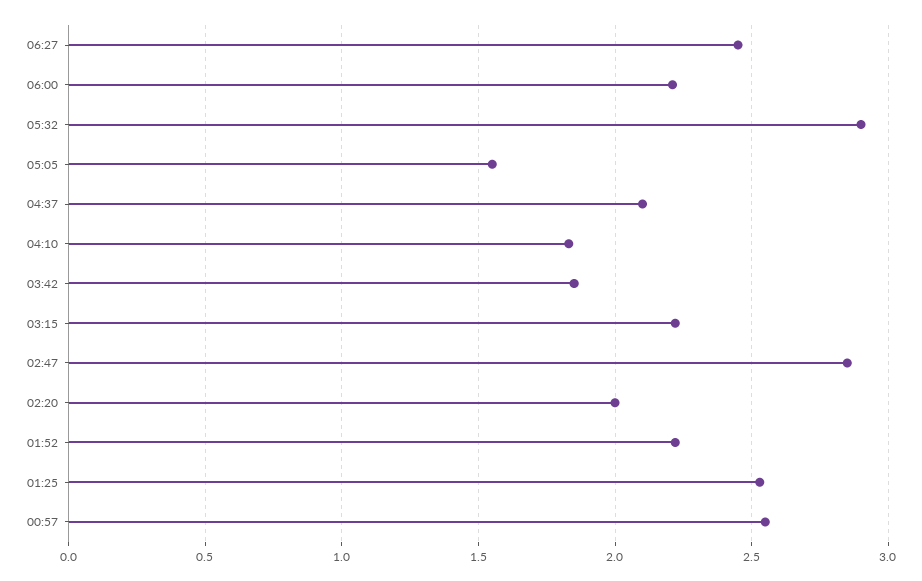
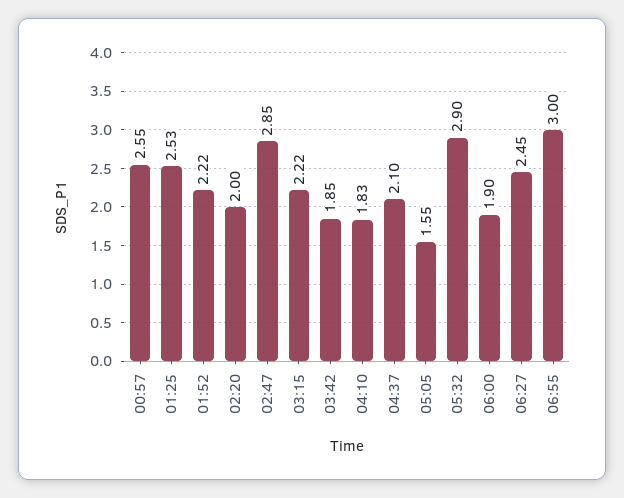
06:00: 2.2 -> 1.9
06:55: none -> 3

